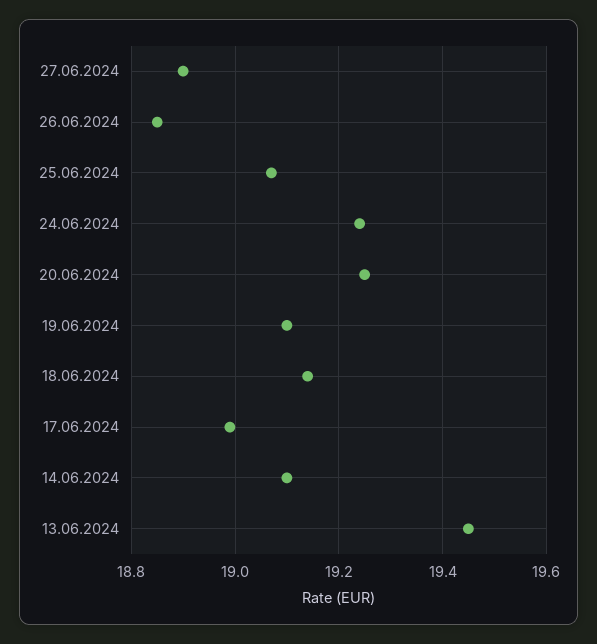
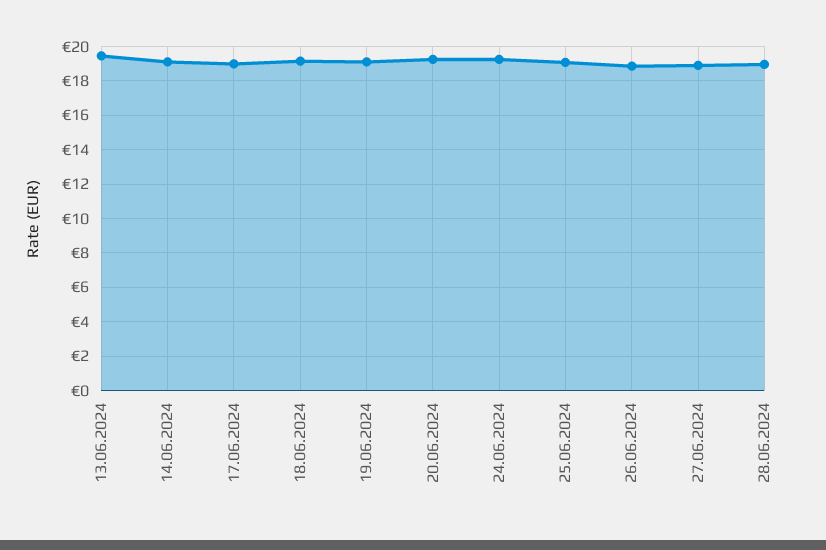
28.06.2024: none -> 19

